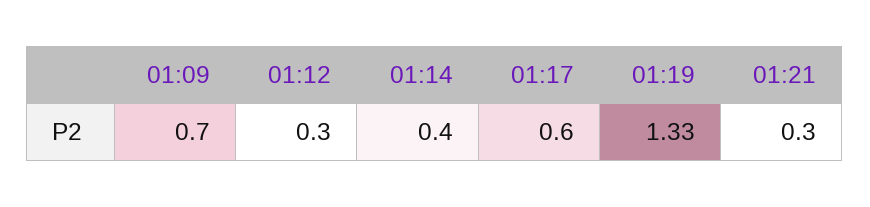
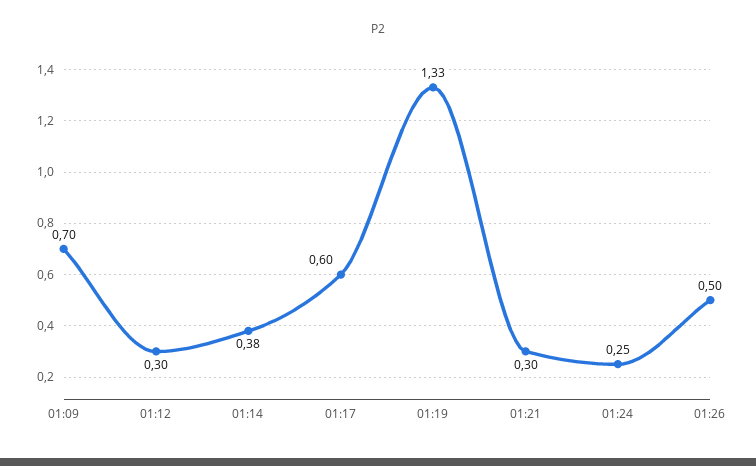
01:14: 0.4 -> 0.38
01:24: none -> 0.25
01:26: none -> 0.5

